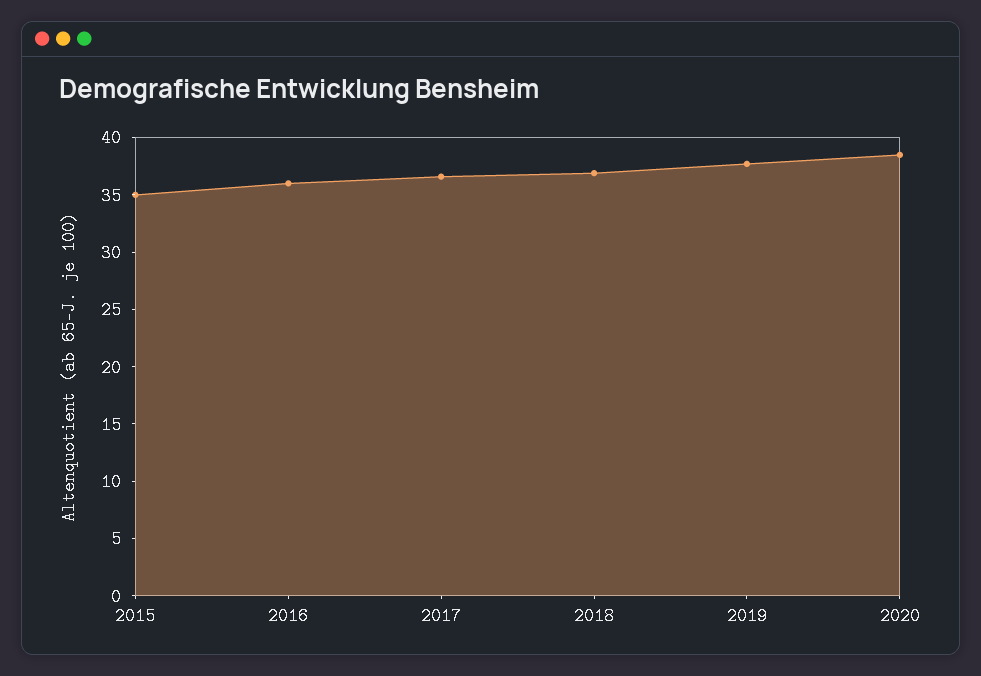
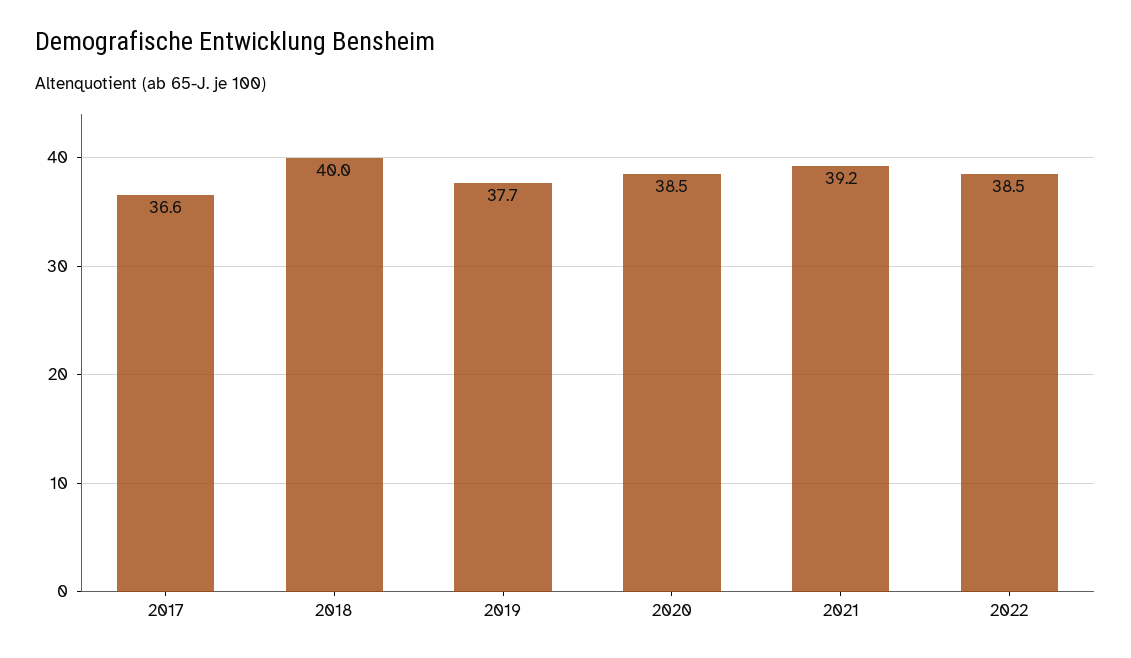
2015: 35 -> none
2016: 36 -> none
2018: 37 -> 40
2021: none -> 39.2
2022: none -> 38.5

